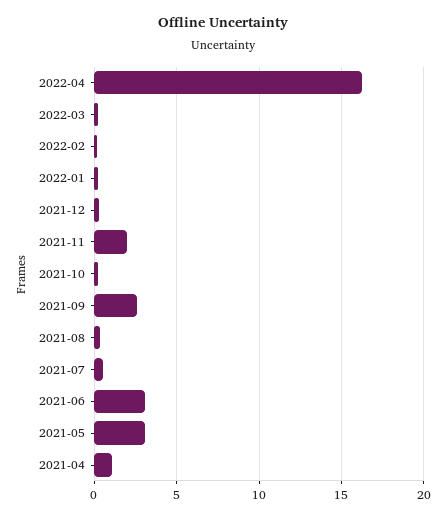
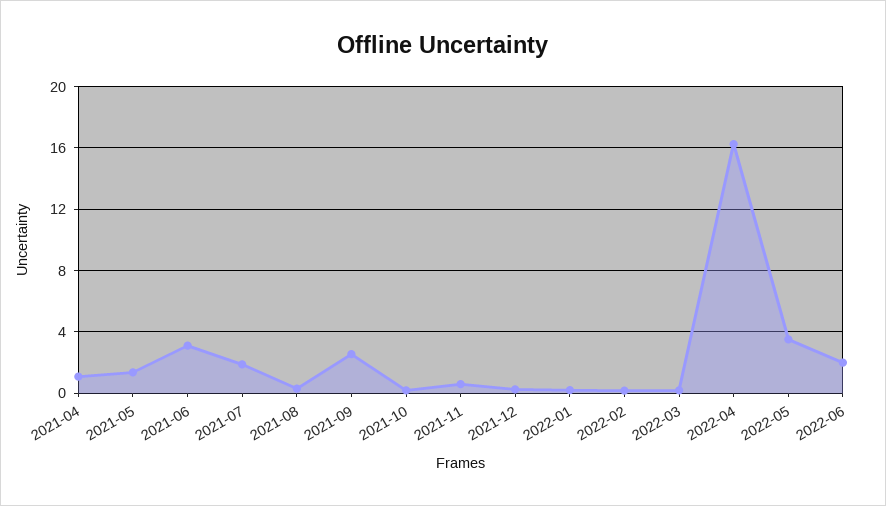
2021-11: 2 -> 0.5
2021-07: 0.5 -> 2
2021-05: 3 -> 1.5
2022-05: none -> 3.5
2022-06: none -> 2

